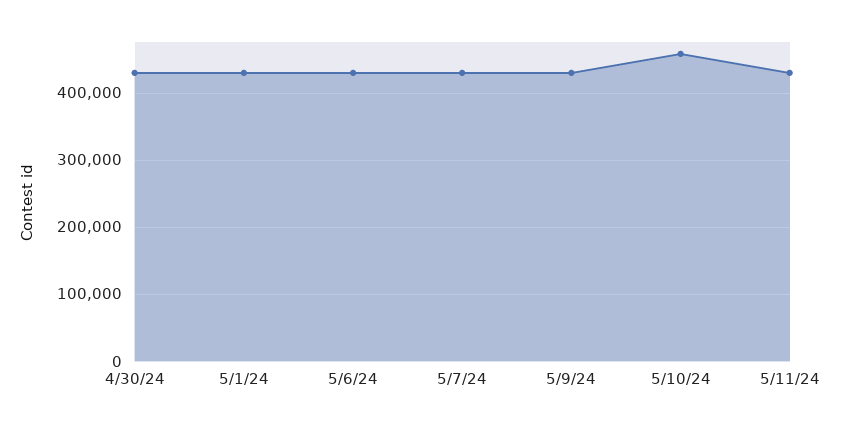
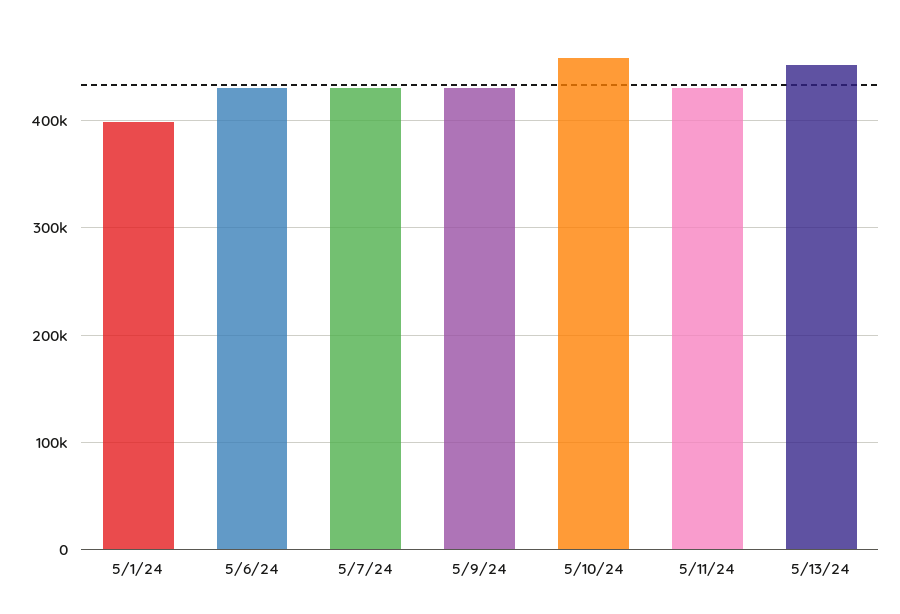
4/30/24: 430000 -> none
5/1/24: 430000 -> 400000
5/13/24: none -> 450000

